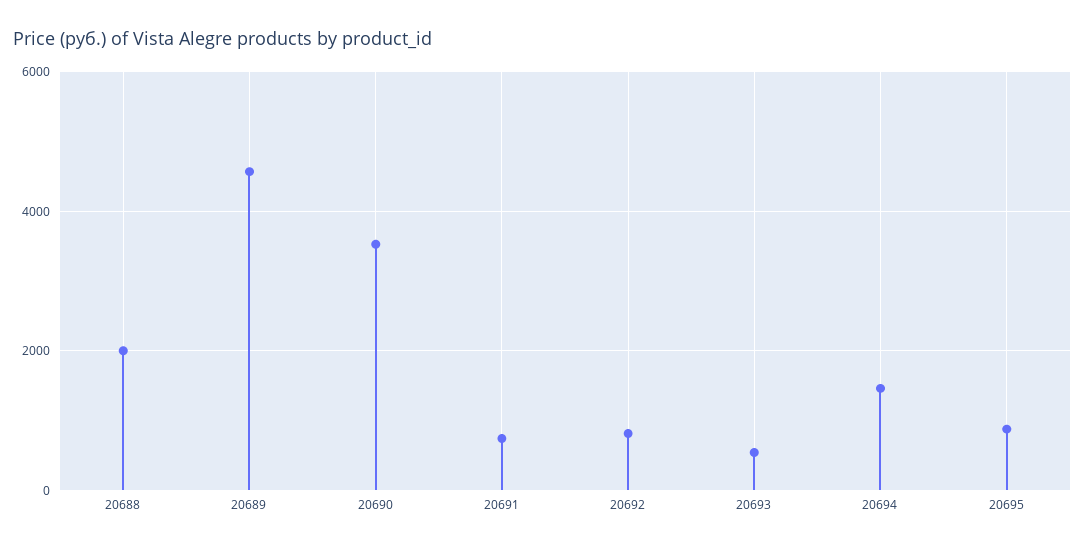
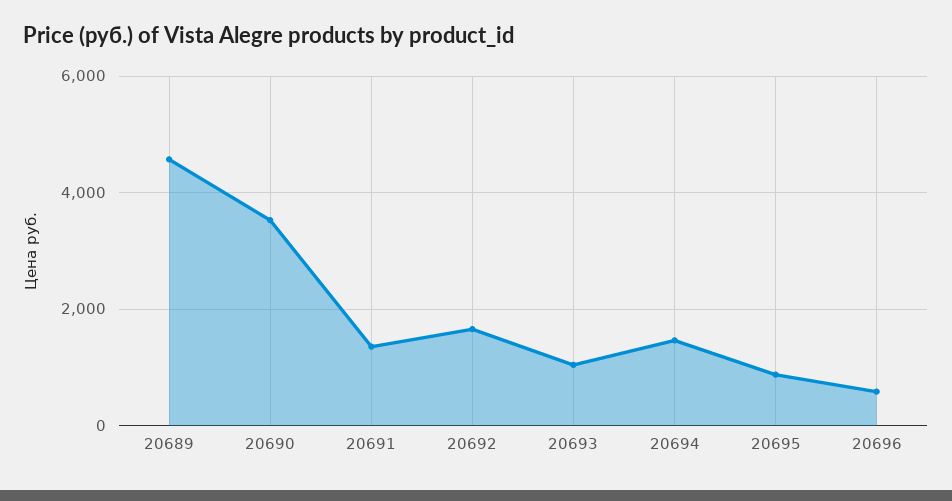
20688: 2000 -> none
20691: 800 -> 1400
20692: 800 -> 1600
20693: 600 -> 1000
20696: none -> 600

